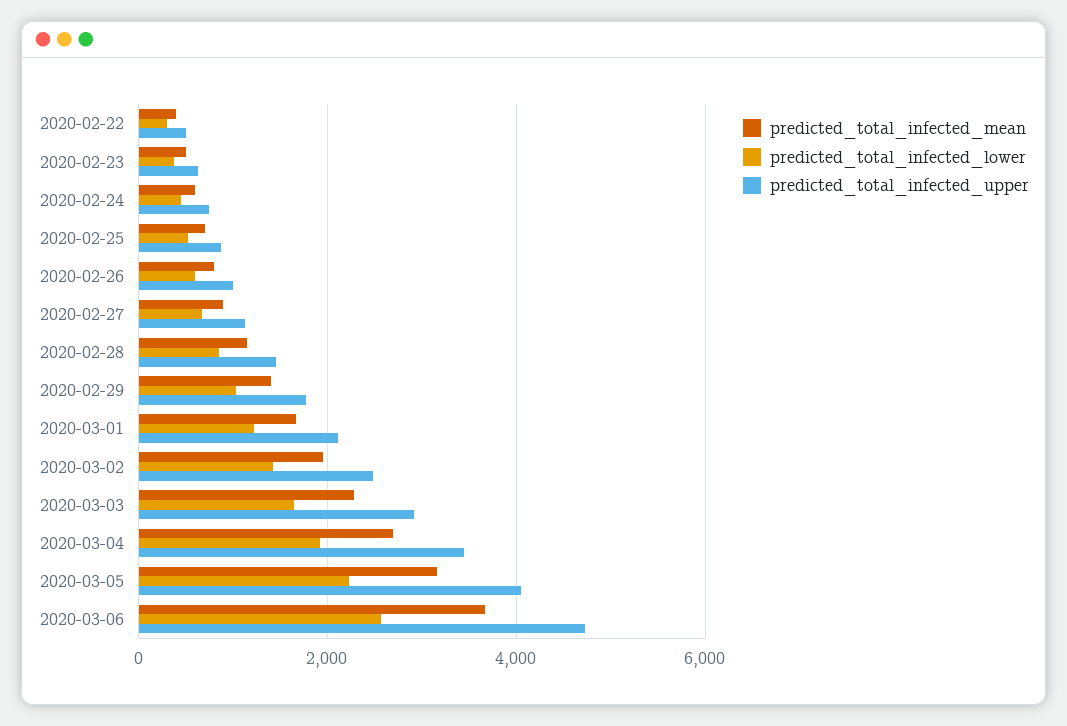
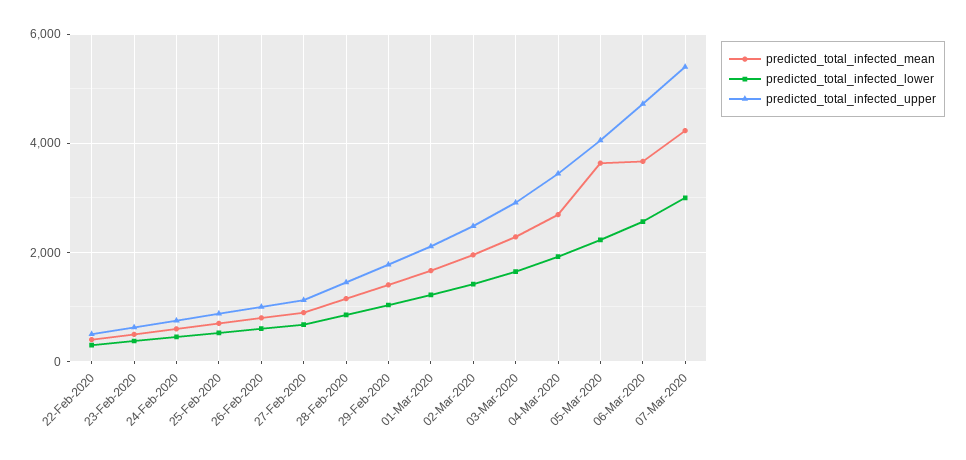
predicted_total_infected_mean, 2020-03-05: 3200 -> 3600
predicted_total_infected_mean, 07-Mar-2020: none -> 4200
predicted_total_infected_lower, 07-Mar-2020: none -> 3000
predicted_total_infected_upper, 07-Mar-2020: none -> 5400

